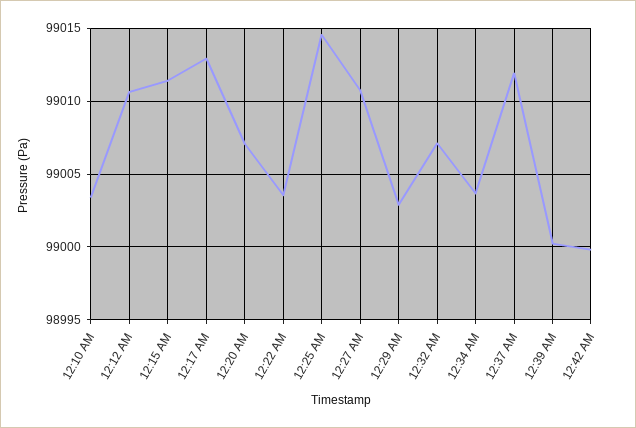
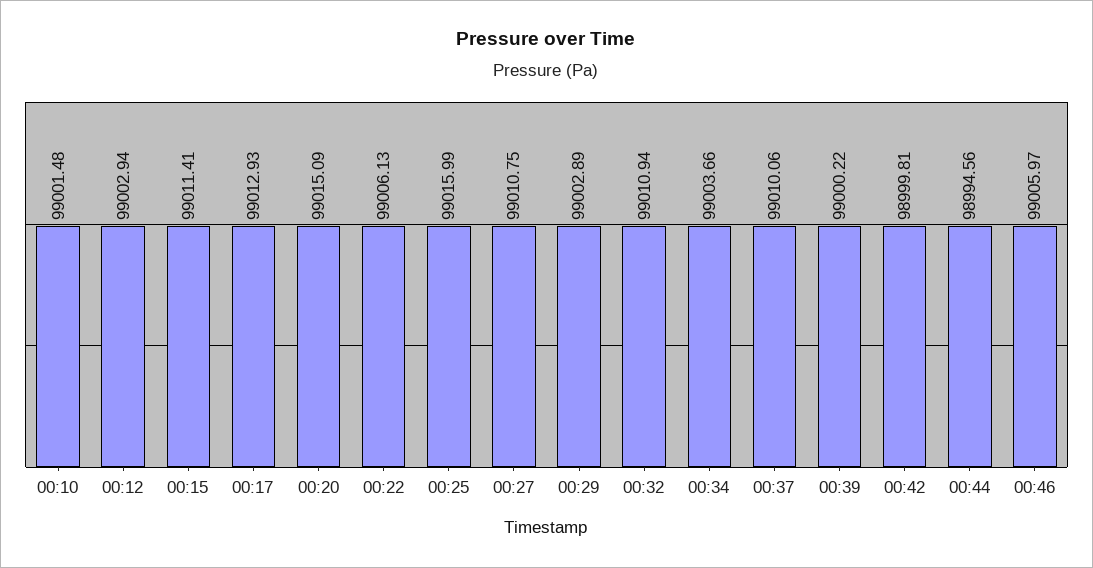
12:10 AM: 99003.5 -> 99001.48
12:12 AM: 99010.5 -> 99002.94
12:20 AM: 99007 -> 99015.09
12:22 AM: 99003.5 -> 99006.13
12:25 AM: 99014.5 -> 99015.99
12:32 AM: 99007 -> 99010.94
12:37 AM: 99012 -> 99010.06
00:44: none -> 98994.56
00:46: none -> 99005.97

